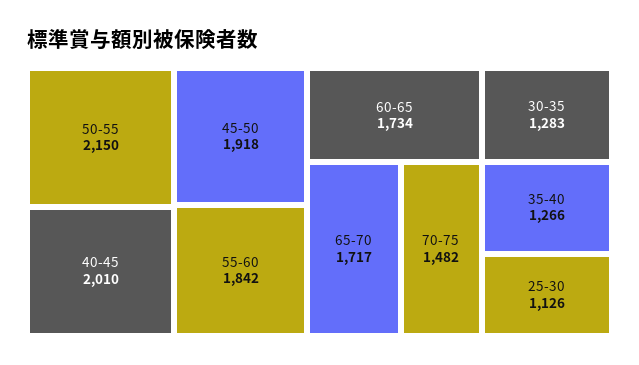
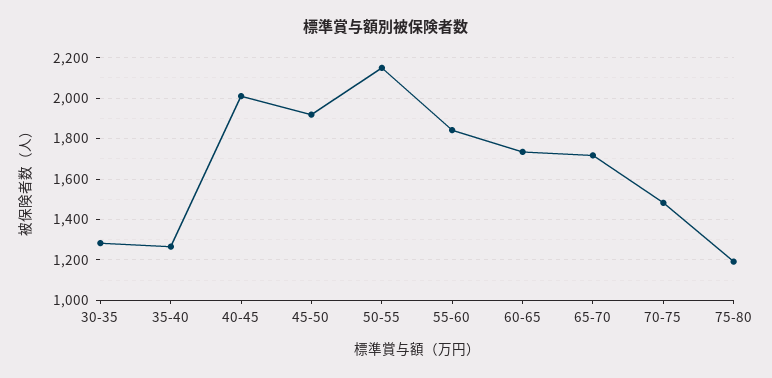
25-30: 1126 -> none
75-80: none -> 1200

